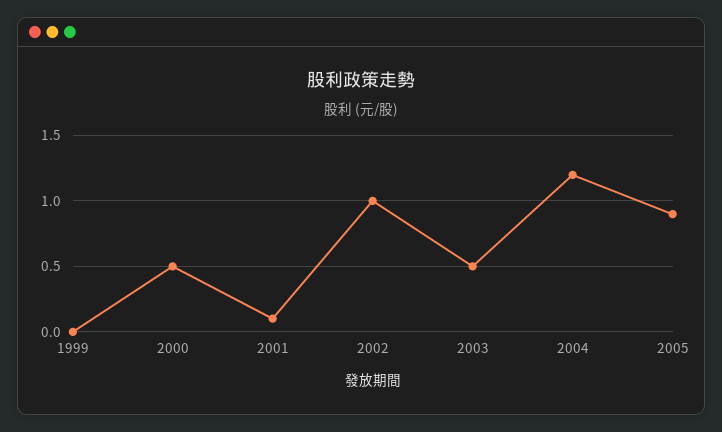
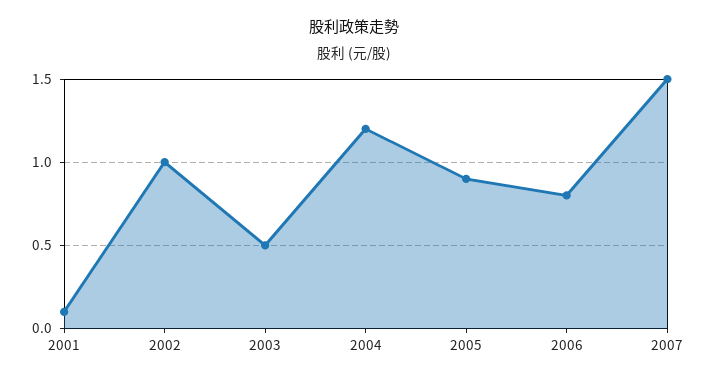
1999: 0 -> none
2000: 0.5 -> none
2006: none -> 0.8
2007: none -> 1.5

